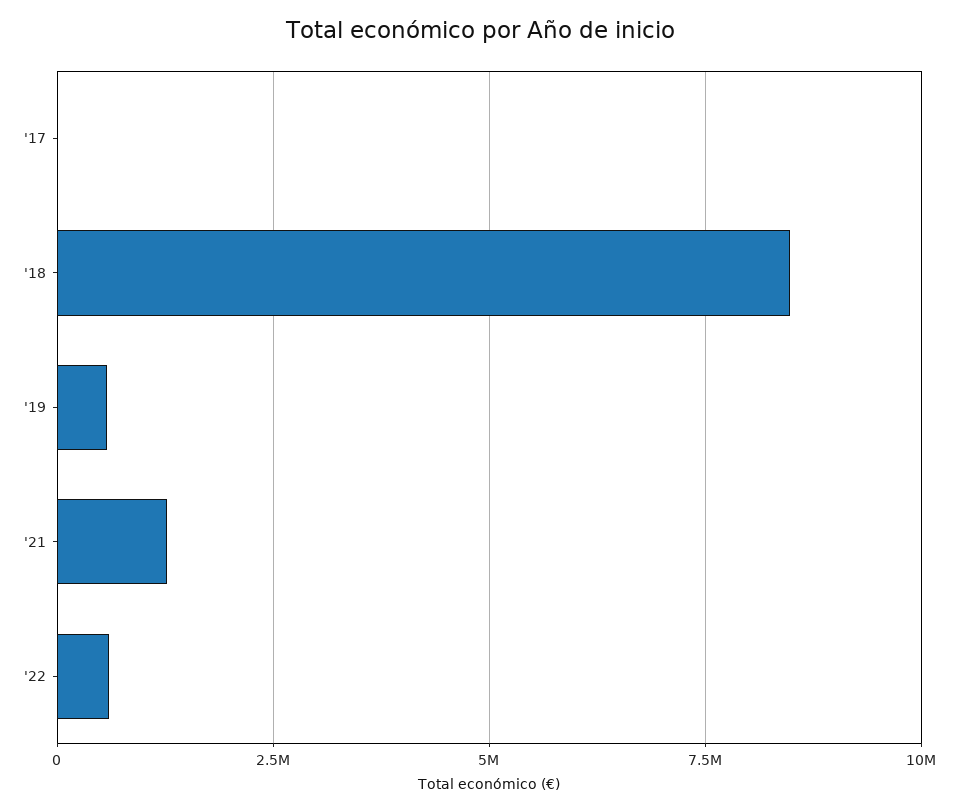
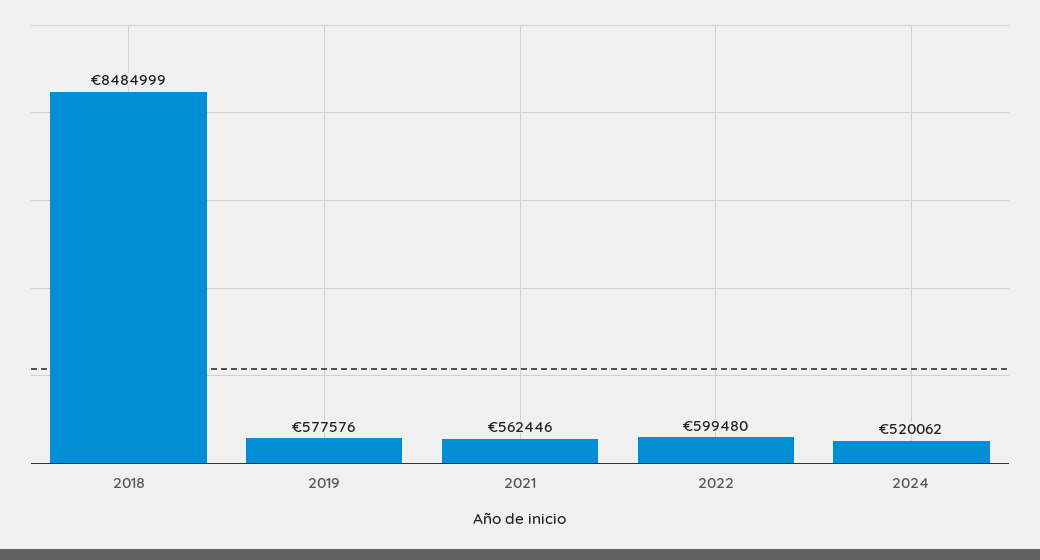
'17: 0 -> none
'21: 1250000 -> 562446
2024: none -> 520062

